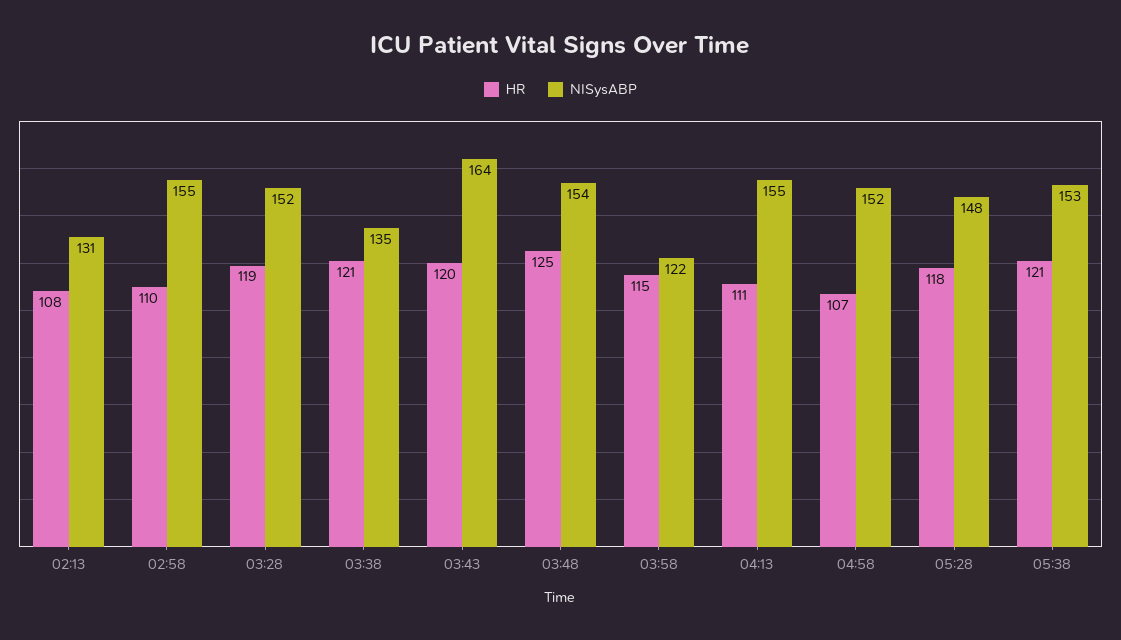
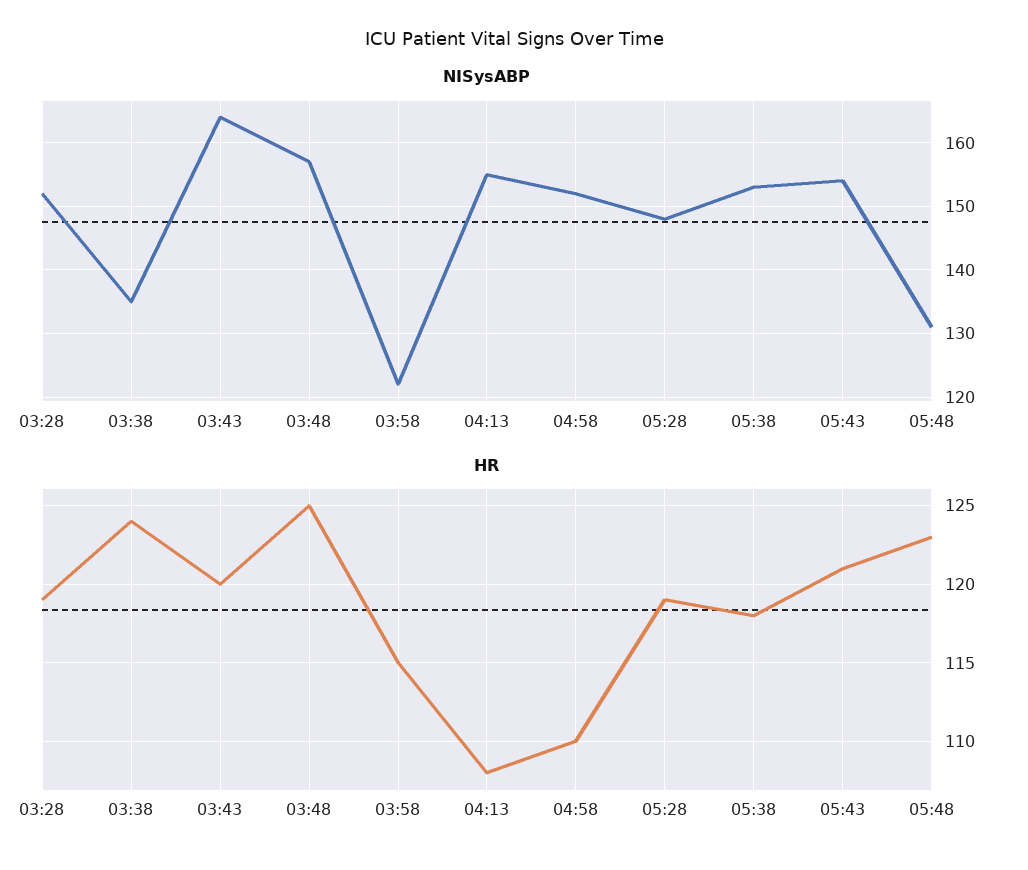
HR, 02:13: 108 -> none
NISysABP, 02:13: 131 -> none
HR, 02:58: 110 -> none
NISysABP, 02:58: 155 -> none
HR, 03:38: 121 -> 124
NISysABP, 03:48: 154 -> 157
HR, 04:13: 111 -> 108
HR, 04:58: 107 -> 110
HR, 05:28: 118 -> 119
HR, 05:38: 121 -> 118
NISysABP, 05:43: none -> 154
NISysABP, 05:48: none -> 131
HR, 05:43: none -> 121
HR, 05:48: none -> 123

